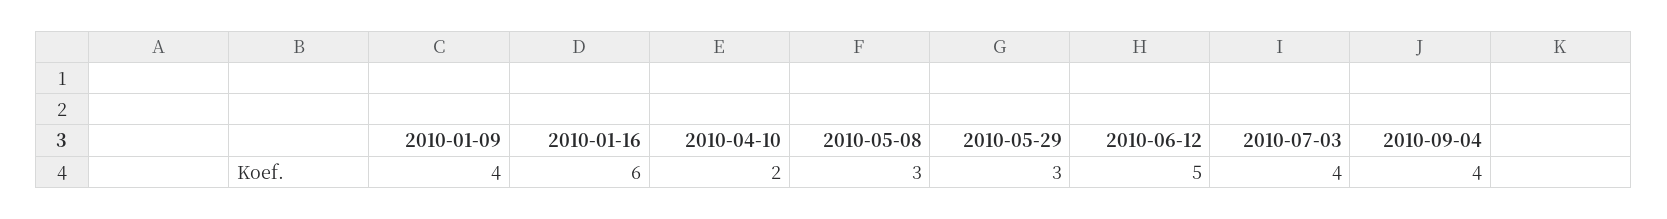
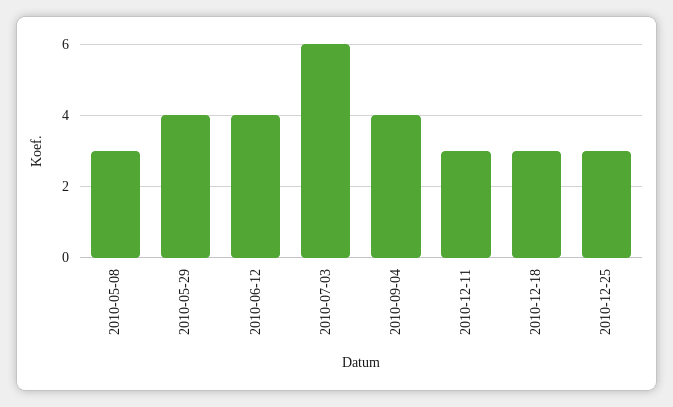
2010-01-09: 4 -> none
2010-01-16: 6 -> none
2010-04-10: 2 -> none
2010-05-29: 3 -> 4
2010-06-12: 5 -> 4
2010-07-03: 4 -> 6
2010-12-11: none -> 3
2010-12-18: none -> 3
2010-12-25: none -> 3

